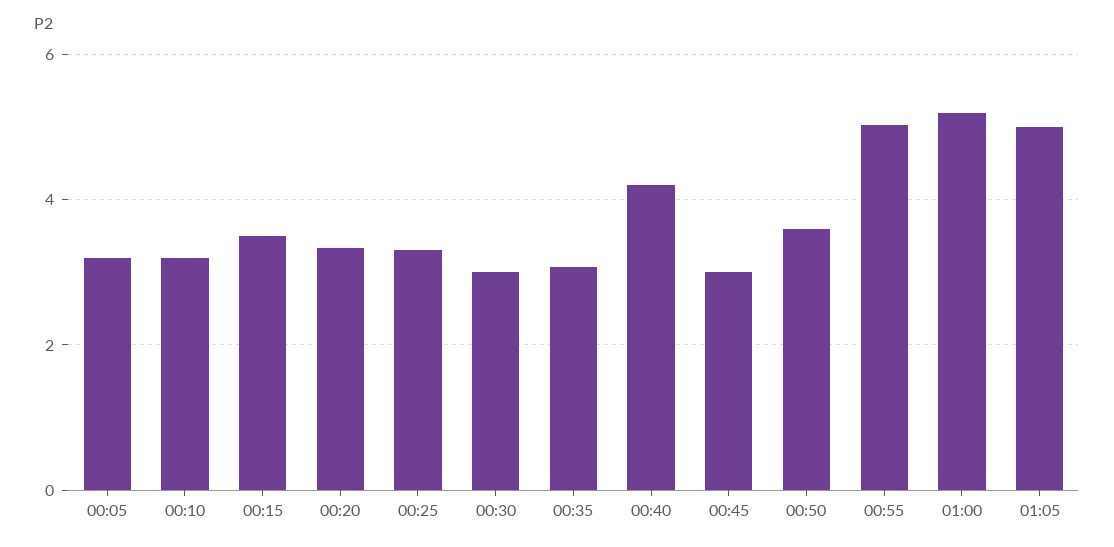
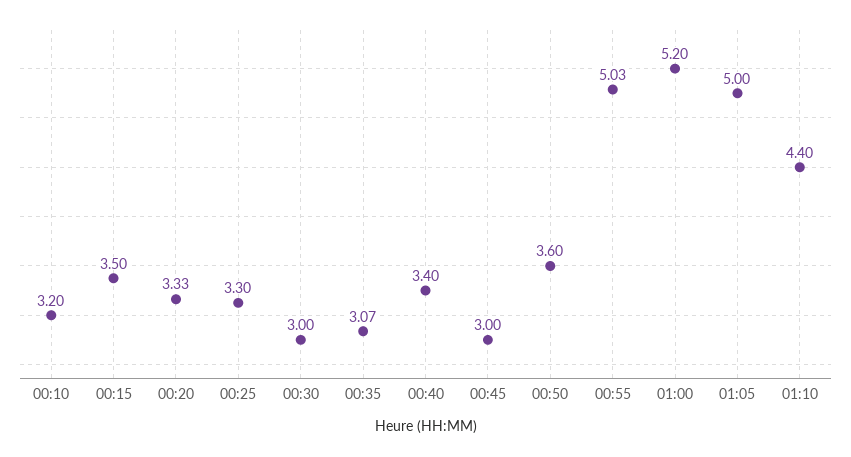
00:05: 3.2 -> none
00:40: 4.2 -> 3.4
01:10: none -> 4.4

